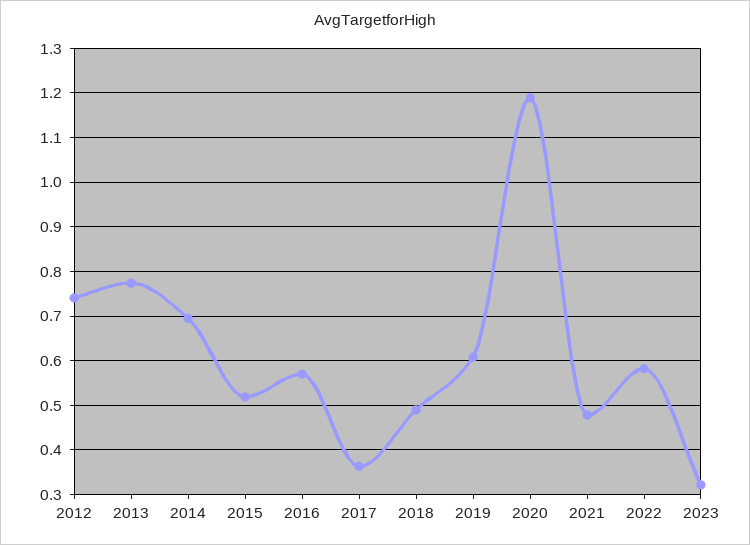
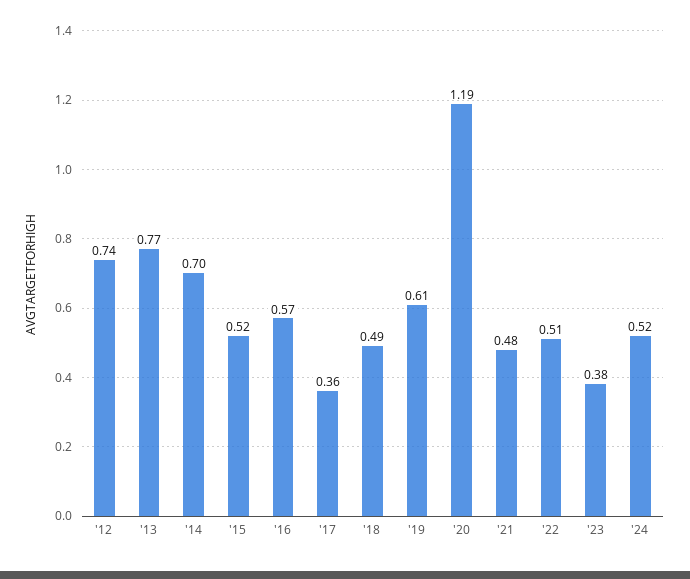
2022: 0.58 -> 0.51
2023: 0.32 -> 0.38
'24: none -> 0.52

